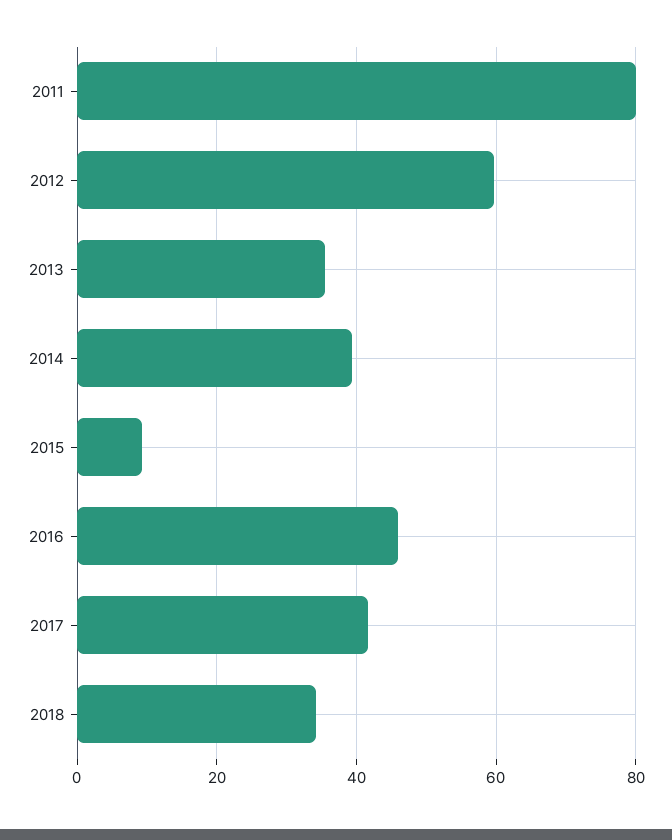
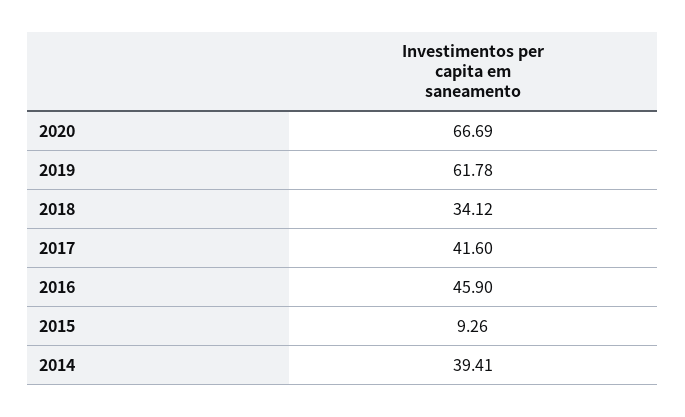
2011: 80 -> none
2012: 60 -> none
2013: 36 -> none
2020: none -> 66.69
2019: none -> 61.78

